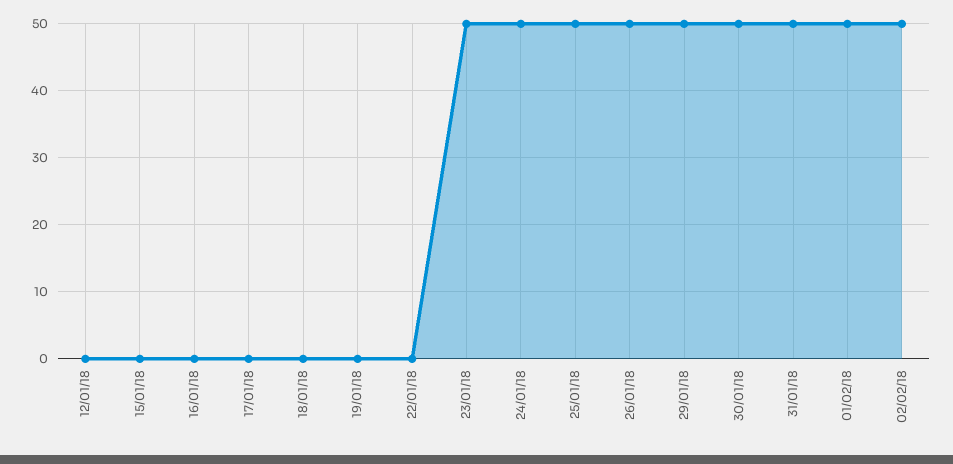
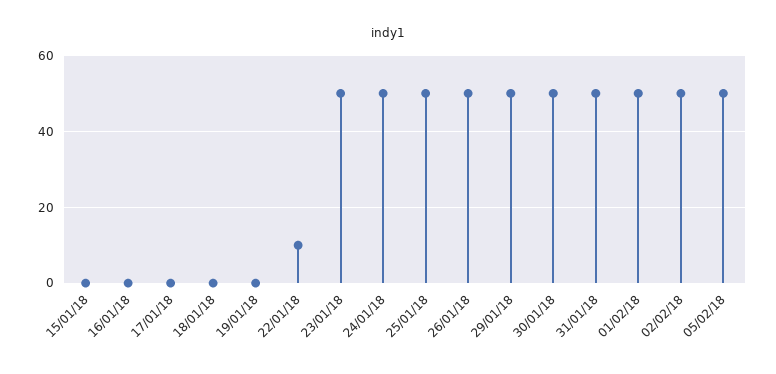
12/01/18: 0 -> none
22/01/18: 0 -> 10
05/02/18: none -> 50

